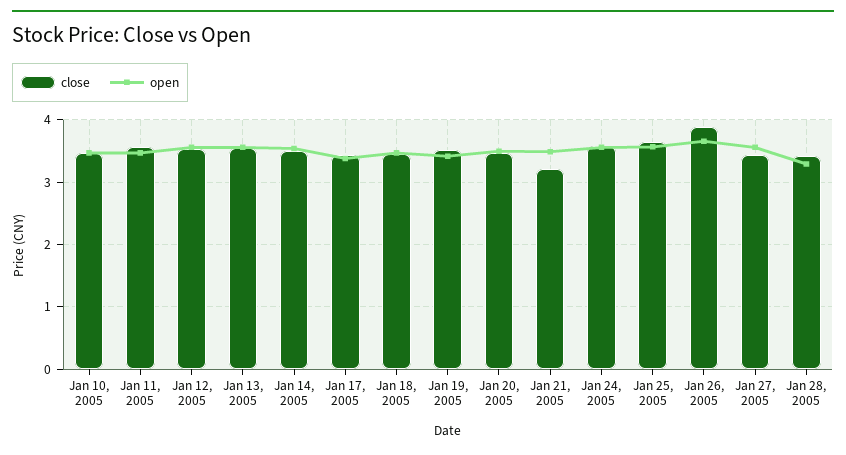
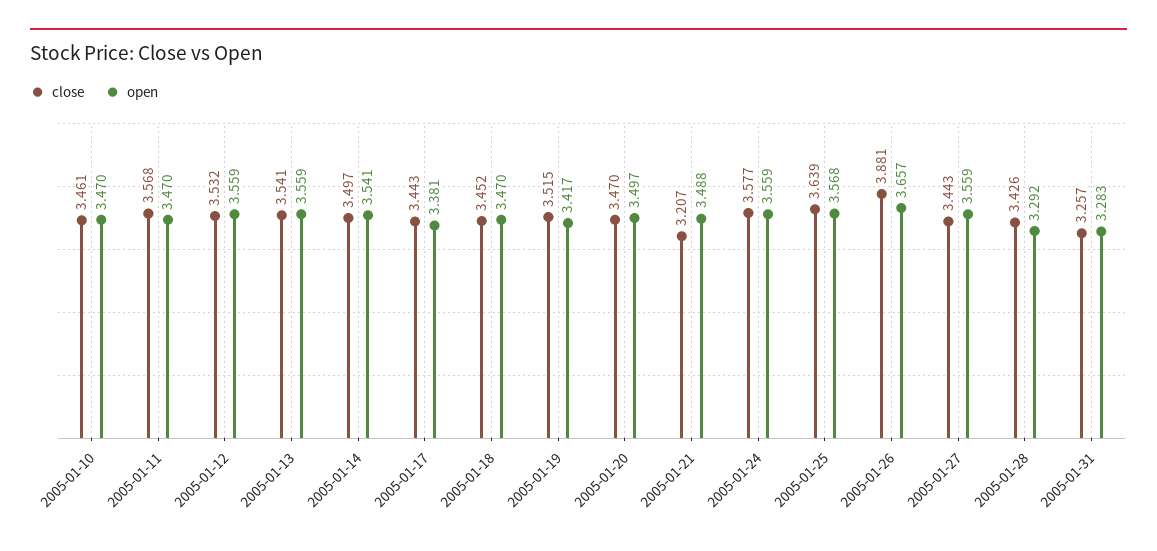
close, 2005-01-31: none -> 3.257
open, 2005-01-31: none -> 3.283

